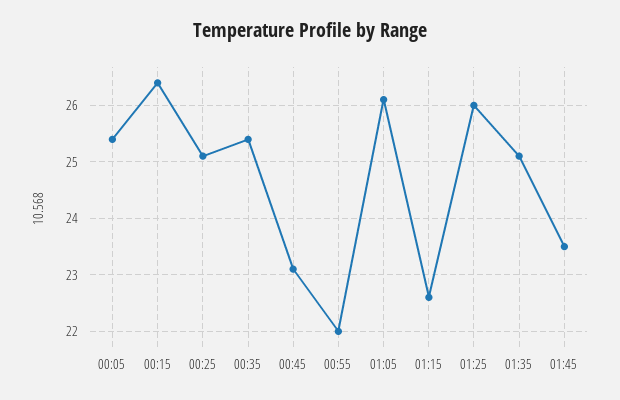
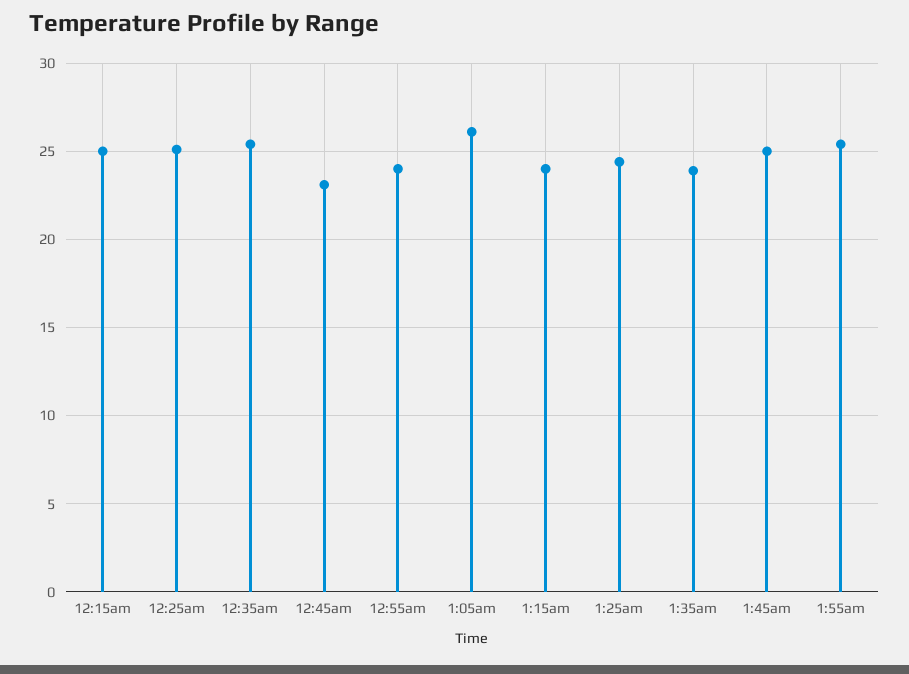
00:05: 25.5 -> none
00:15: 26.5 -> 25
00:55: 22 -> 24
01:15: 22.5 -> 24
01:25: 26 -> 24.5
01:35: 25 -> 24
01:45: 23.5 -> 25
1:55am: none -> 25.5

